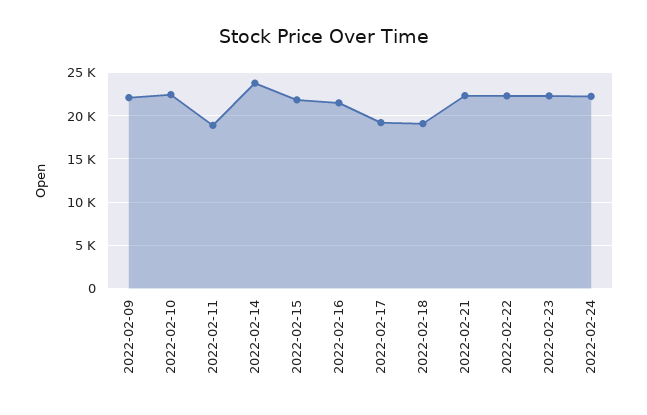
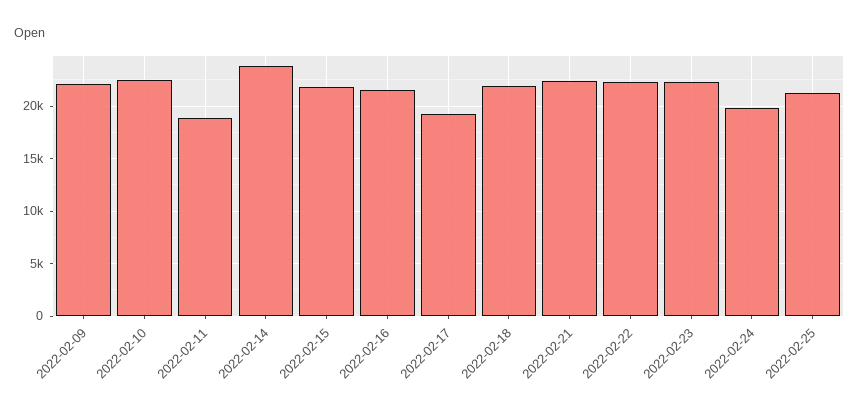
2022-02-18: 19000 -> 22000
2022-02-24: 22000 -> 20000
2022-02-25: none -> 21000

